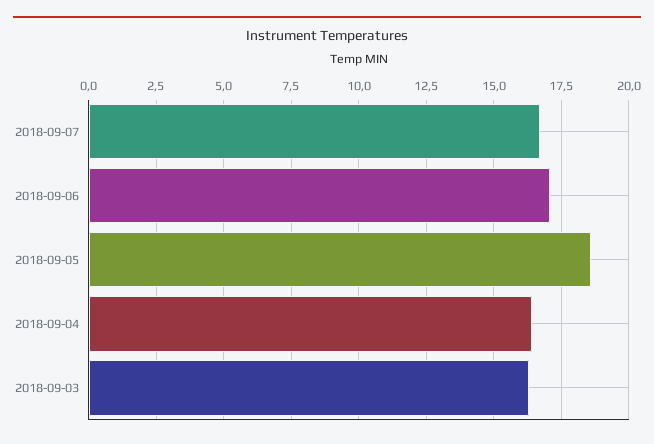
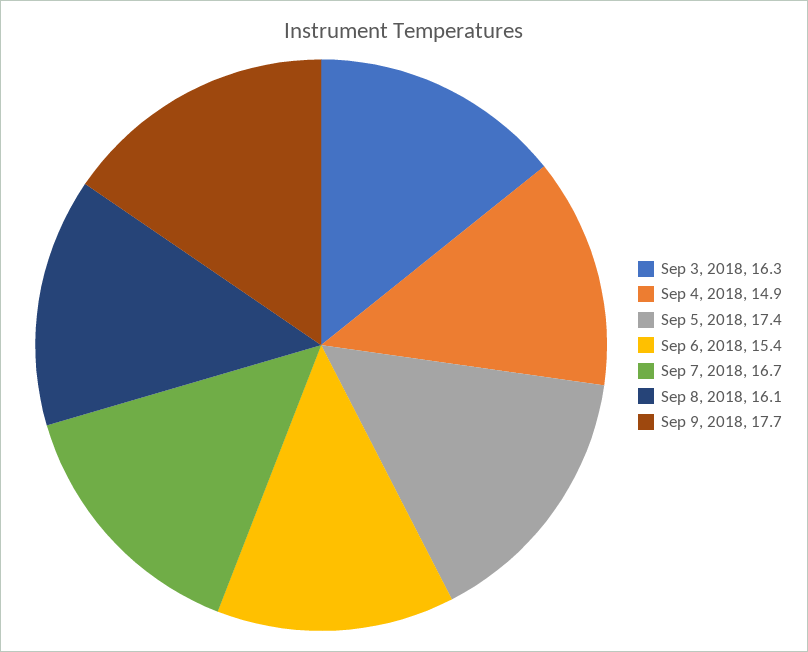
2018-09-06: 17 -> 15.4
2018-09-05: 18.5 -> 17.4
2018-09-04: 16.5 -> 14.9
Sep 8, 2018: none -> 16.1
Sep 9, 2018: none -> 17.7

